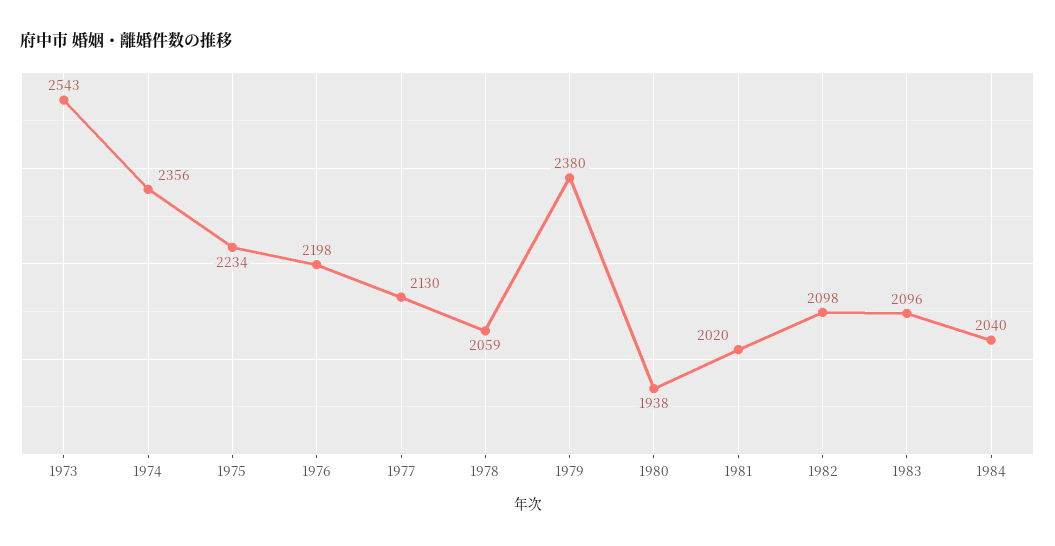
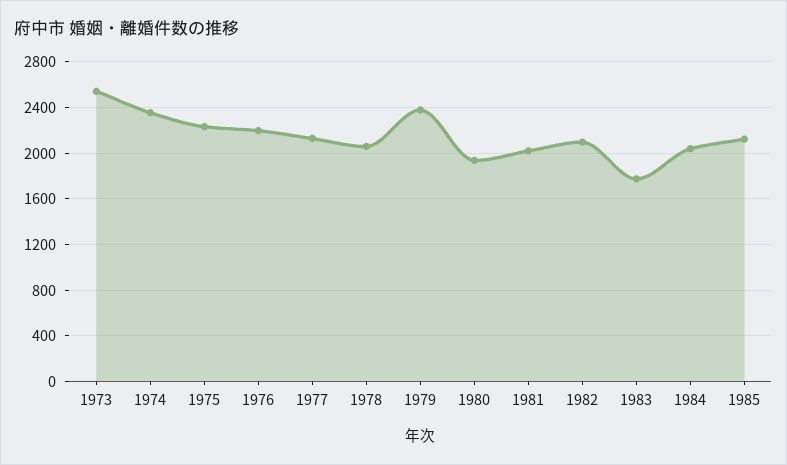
1983: 2096 -> 1800
1985: none -> 2100

